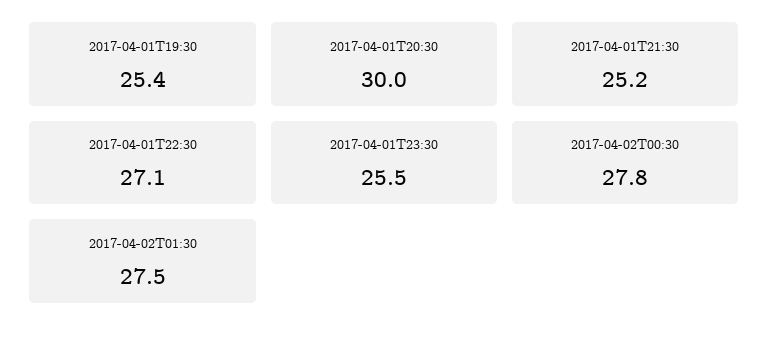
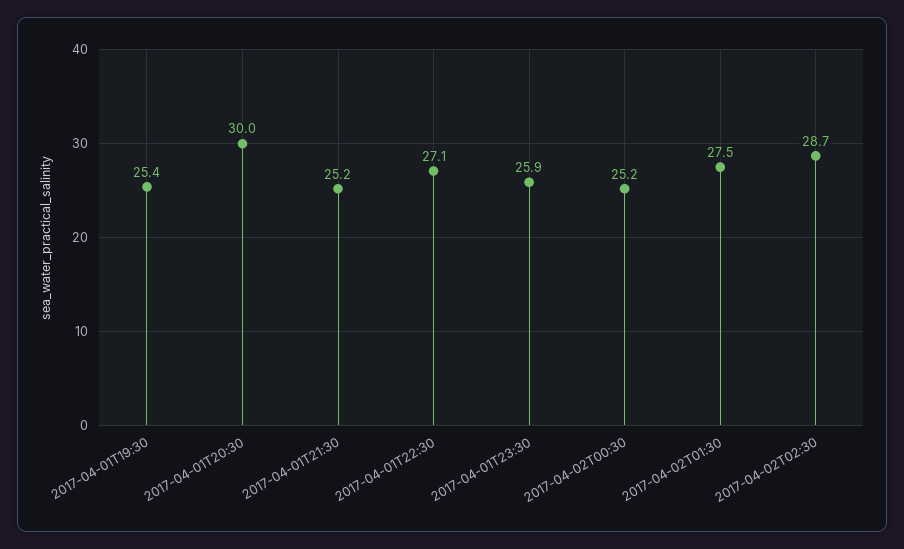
2017-04-01T23:30: 25.5 -> 25.9
2017-04-02T00:30: 27.8 -> 25.2
2017-04-02T02:30: none -> 28.7

